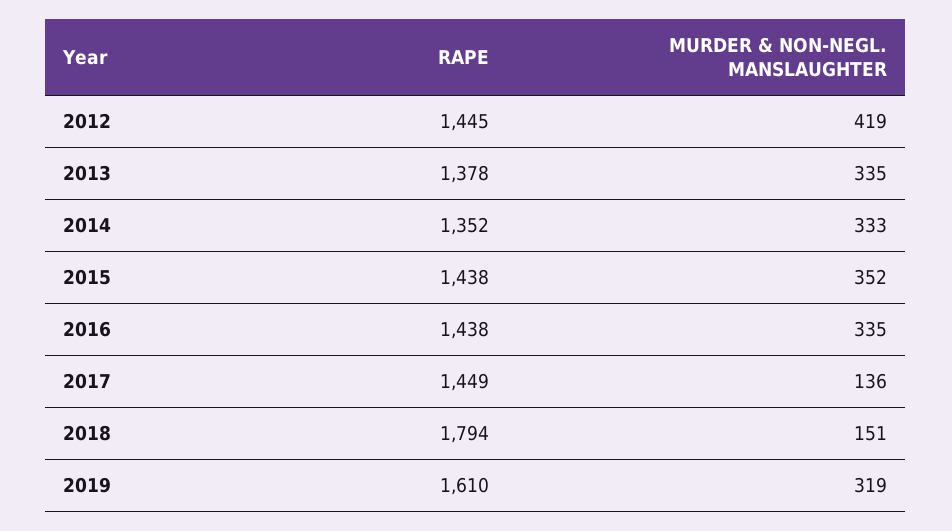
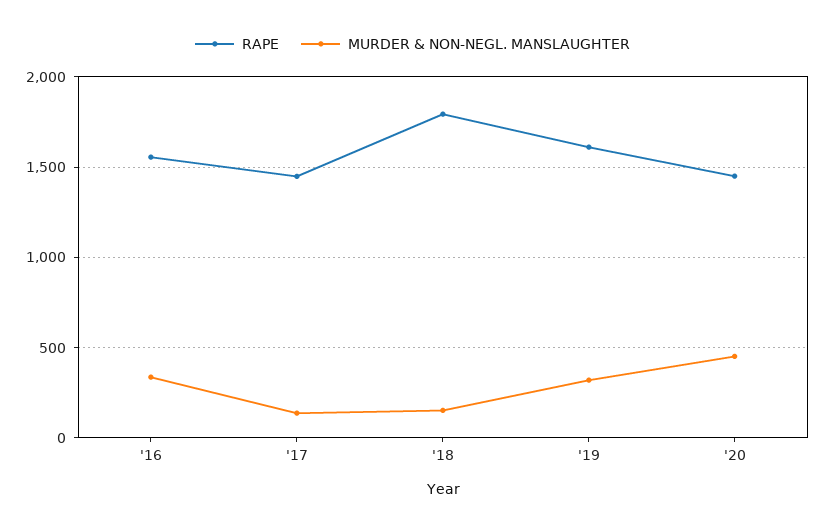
RAPE, 2012: 1445 -> none
MURDER & NON-NEGL. MANSLAUGHTER, 2012: 419 -> none
RAPE, 2013: 1378 -> none
MURDER & NON-NEGL. MANSLAUGHTER, 2013: 335 -> none
RAPE, 2014: 1352 -> none
MURDER & NON-NEGL. MANSLAUGHTER, 2014: 333 -> none
RAPE, 2015: 1438 -> none
MURDER & NON-NEGL. MANSLAUGHTER, 2015: 352 -> none
RAPE, 2016: 1438 -> 1550
RAPE, '20: none -> 1450
MURDER & NON-NEGL. MANSLAUGHTER, '20: none -> 450

